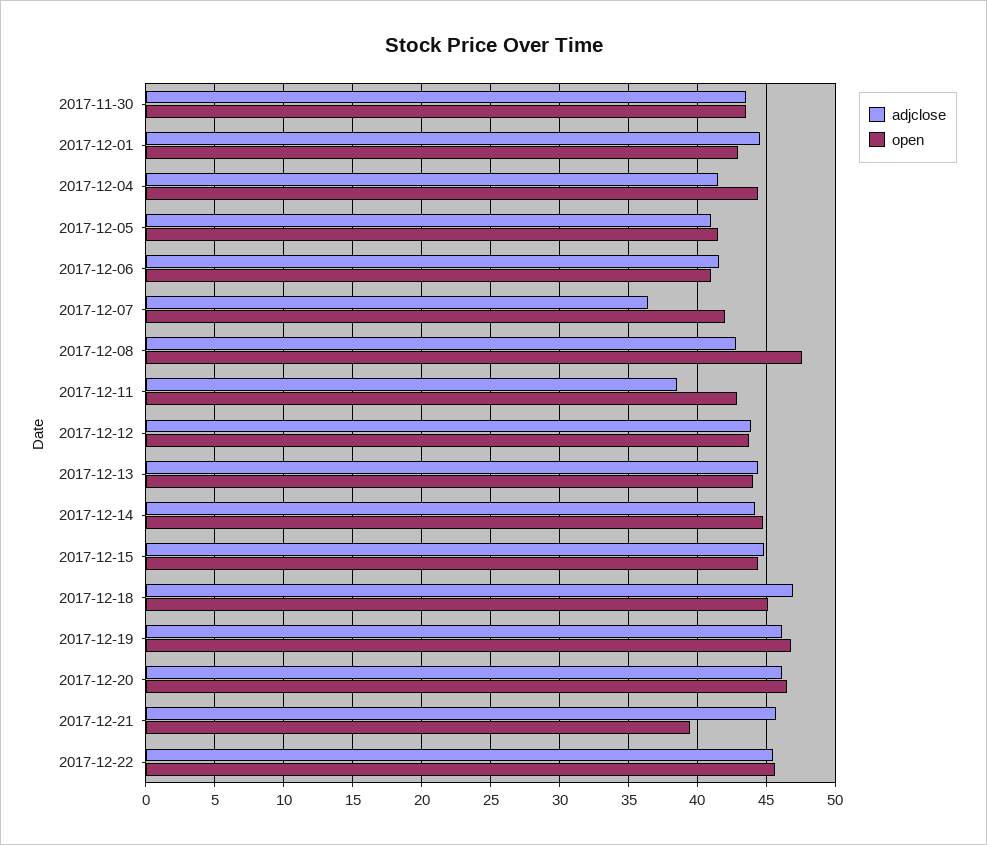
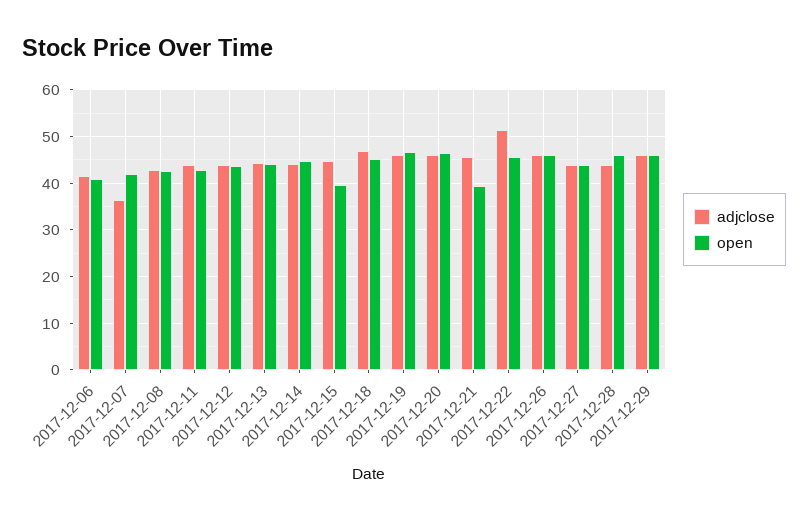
adjclose, 2017-11-30: 43.5 -> none
open, 2017-11-30: 43.5 -> none
adjclose, 2017-12-01: 44.5 -> none
open, 2017-12-01: 43 -> none
adjclose, 2017-12-04: 41.5 -> none
open, 2017-12-04: 44.5 -> none
adjclose, 2017-12-05: 41 -> none
open, 2017-12-05: 41.5 -> none
open, 2017-12-08: 47.5 -> 42
adjclose, 2017-12-11: 38.5 -> 44
open, 2017-12-15: 44.5 -> 40
adjclose, 2017-12-22: 45.5 -> 52
adjclose, 2017-12-26: none -> 46
open, 2017-12-26: none -> 46
adjclose, 2017-12-27: none -> 44
open, 2017-12-27: none -> 44
adjclose, 2017-12-28: none -> 44
open, 2017-12-28: none -> 46
adjclose, 2017-12-29: none -> 46
open, 2017-12-29: none -> 46

